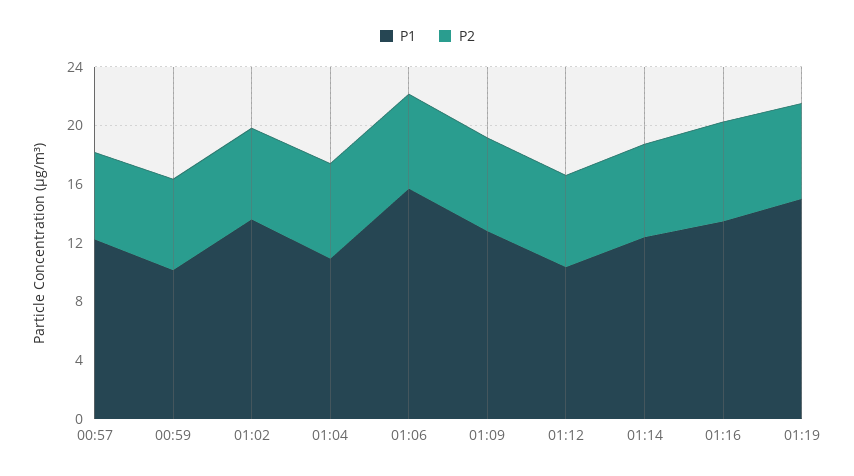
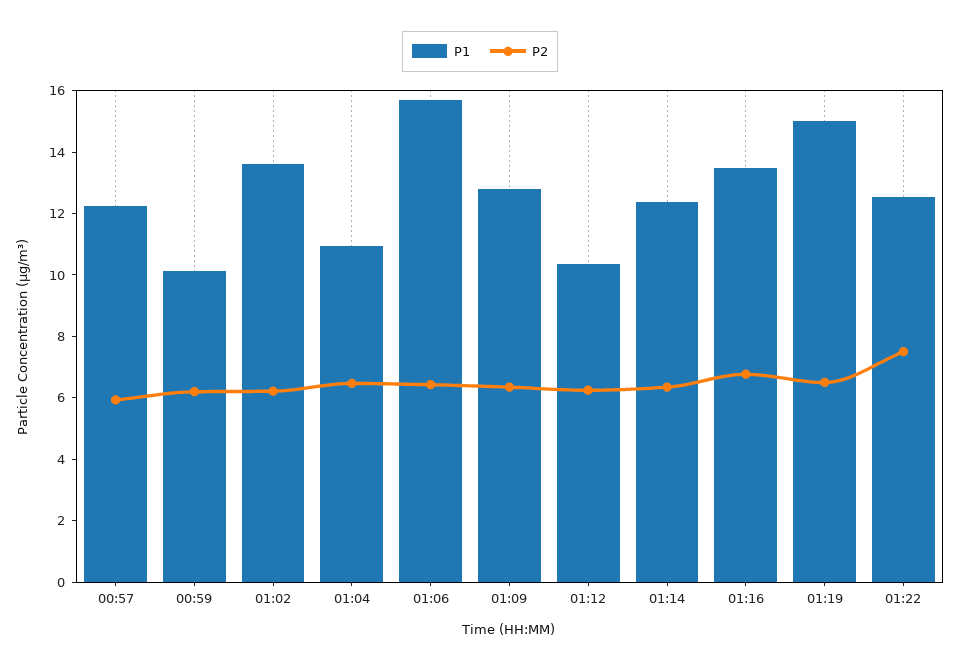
P1, 01:22: none -> 12.5
P2, 01:22: none -> 7.5

